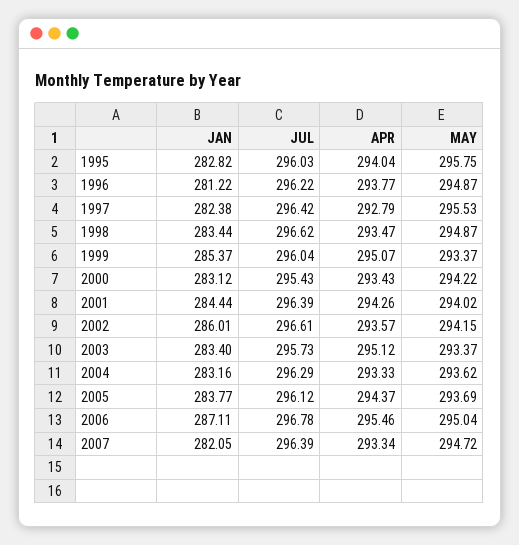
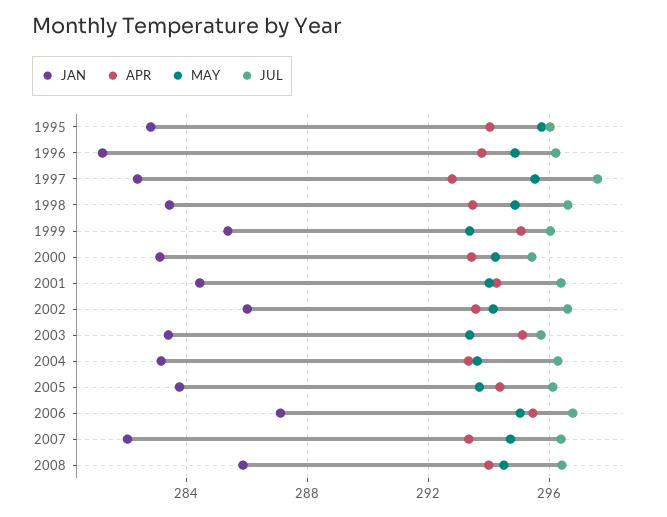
JUL, 1997: 296.42 -> 297.5
JAN, 2008: none -> 286
APR, 2008: none -> 294
MAY, 2008: none -> 294.5
JUL, 2008: none -> 296.5

